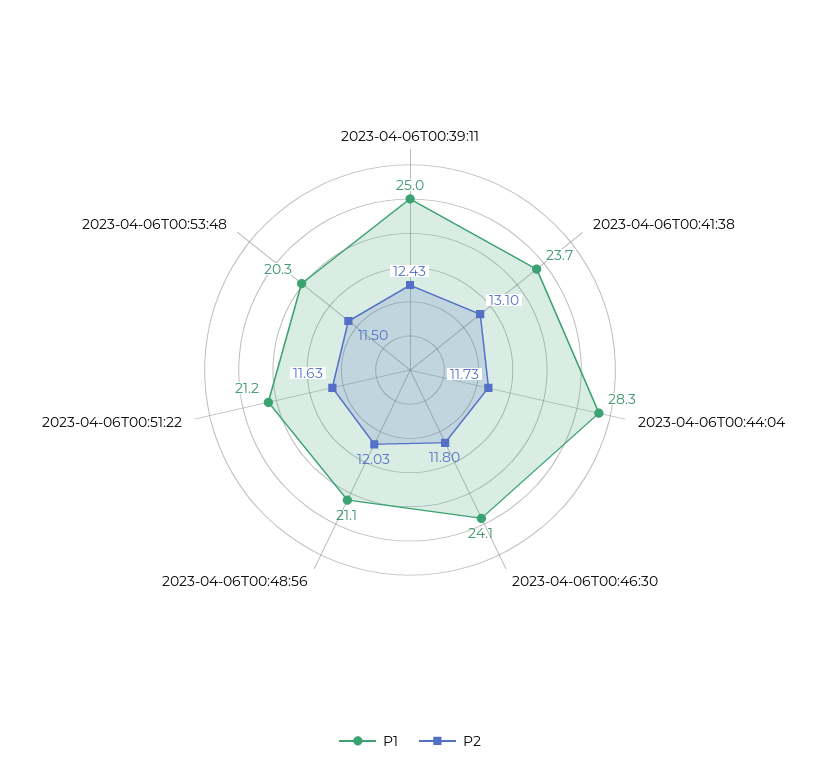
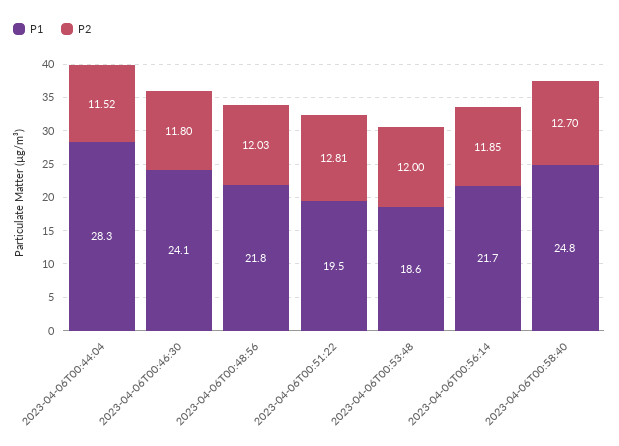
P1, 2023-04-06T00:39:11: 25 -> none
P2, 2023-04-06T00:39:11: 12.43 -> none
P1, 2023-04-06T00:41:38: 23.7 -> none
P2, 2023-04-06T00:41:38: 13.1 -> none
P2, 2023-04-06T00:44:04: 11.73 -> 11.52
P1, 2023-04-06T00:48:56: 21.1 -> 21.8
P1, 2023-04-06T00:51:22: 21.2 -> 19.5
P2, 2023-04-06T00:51:22: 11.63 -> 12.81
P1, 2023-04-06T00:53:48: 20.3 -> 18.6
P2, 2023-04-06T00:53:48: 11.5 -> 12
P1, 2023-04-06T00:56:14: none -> 21.7
P2, 2023-04-06T00:56:14: none -> 11.85
P1, 2023-04-06T00:58:40: none -> 24.8
P2, 2023-04-06T00:58:40: none -> 12.7

